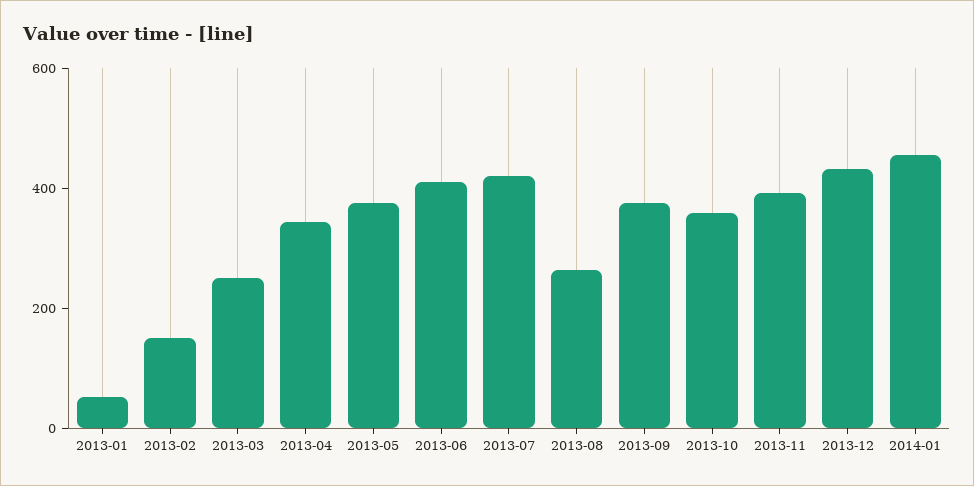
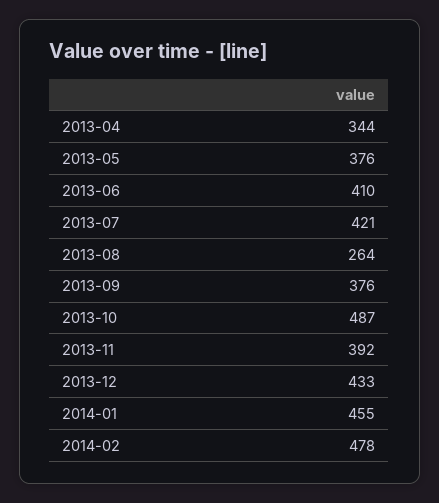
2013-01: 50 -> none
2013-02: 150 -> none
2013-03: 250 -> none
2013-10: 350 -> 487
2014-02: none -> 478

